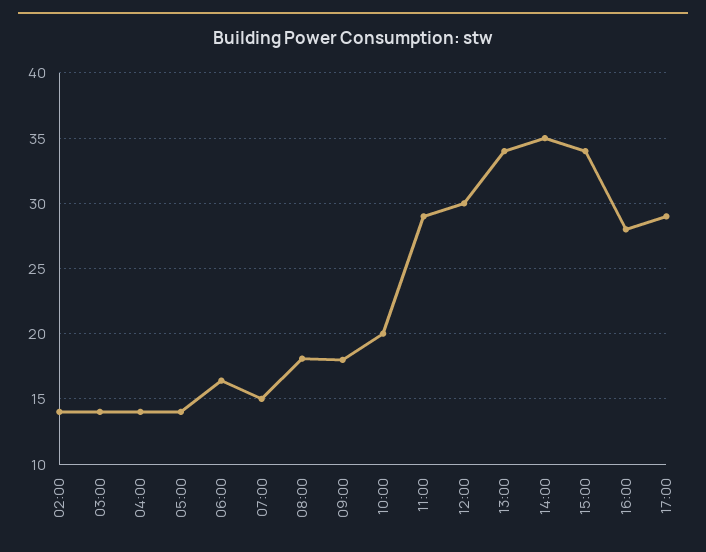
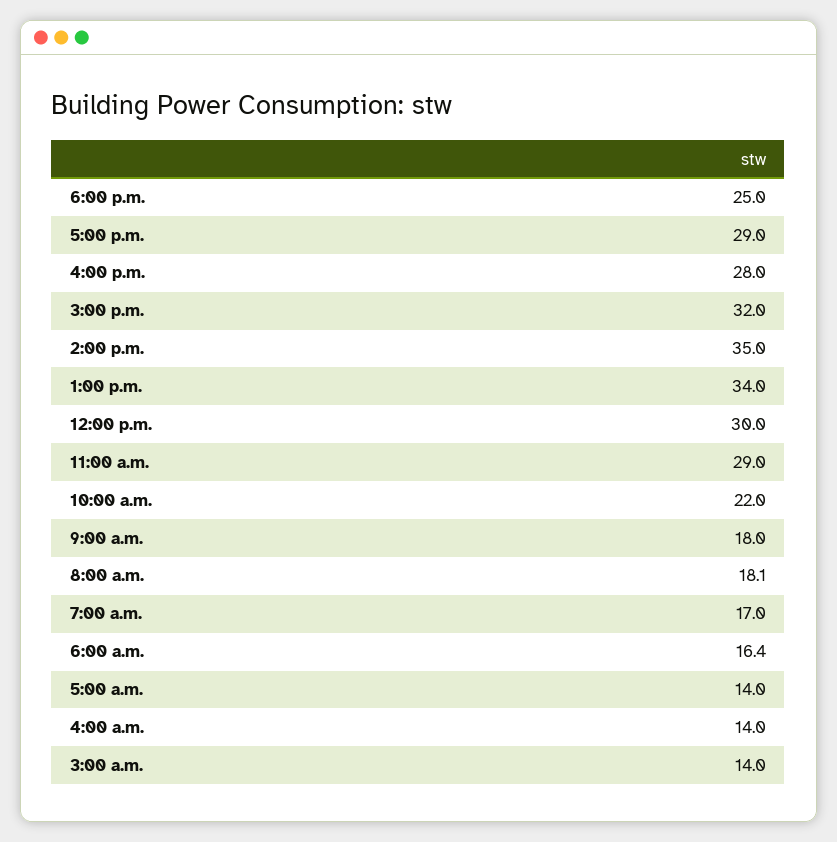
02:00: 14 -> none
07:00: 15 -> 17
10:00: 20 -> 22
15:00: 34 -> 32
6:00 p.m.: none -> 25

